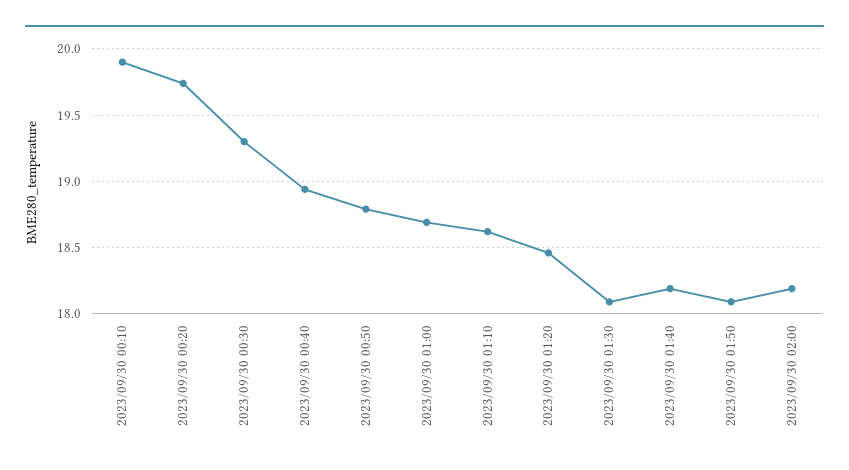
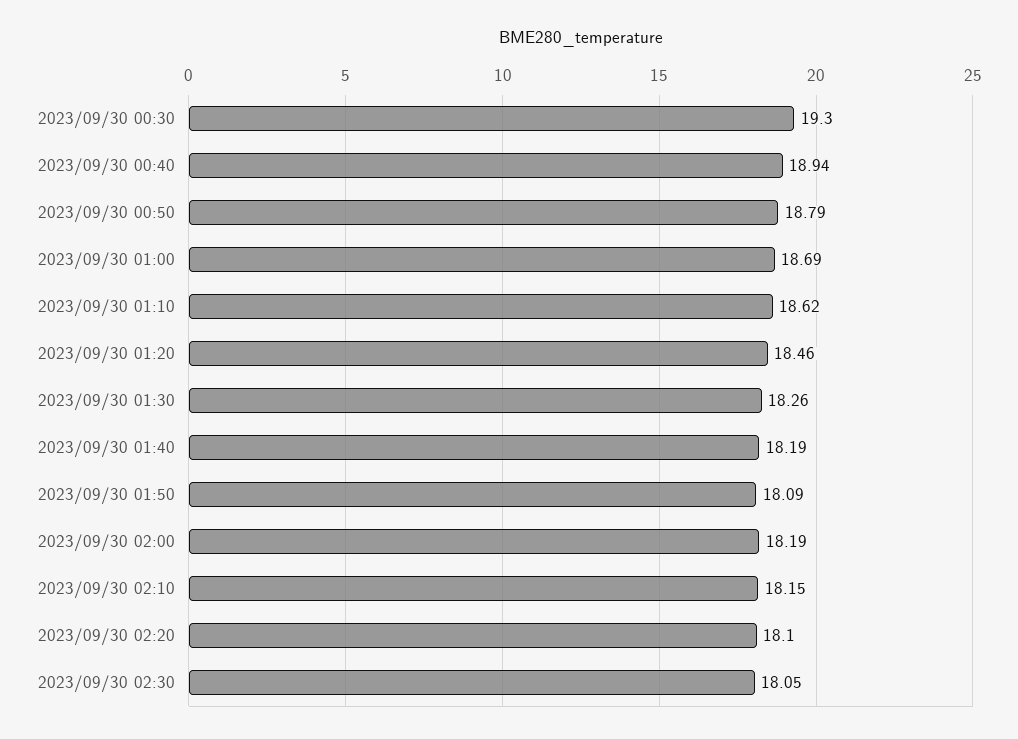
2023/09/30 00:10: 19.9 -> none
2023/09/30 00:20: 19.75 -> none
2023/09/30 01:30: 18.1 -> 18.26
2023/09/30 02:10: none -> 18.15
2023/09/30 02:20: none -> 18.1
2023/09/30 02:30: none -> 18.05

